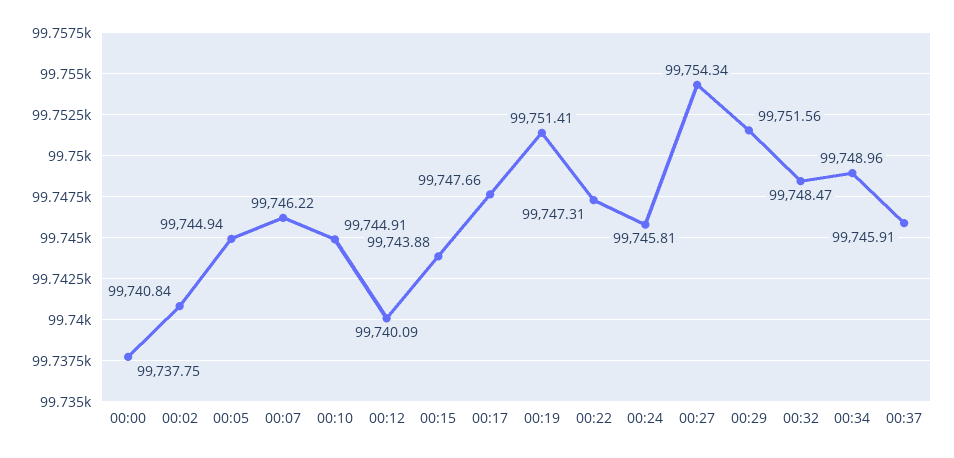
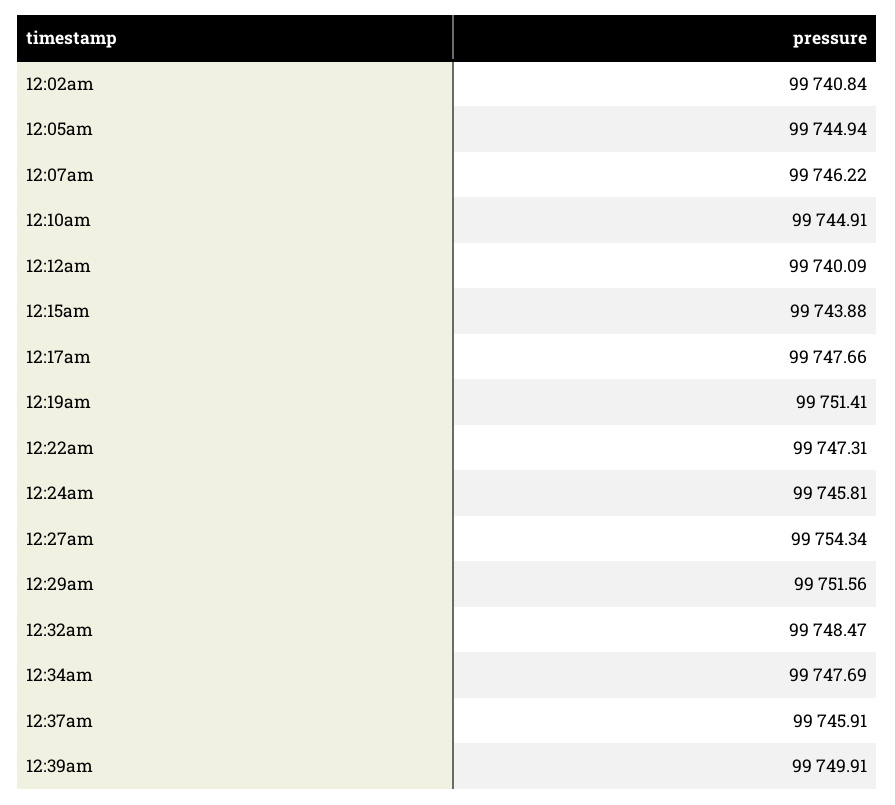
00:00: 99737.75 -> none
00:34: 99748.96 -> 99747.69
12:39am: none -> 99749.91

